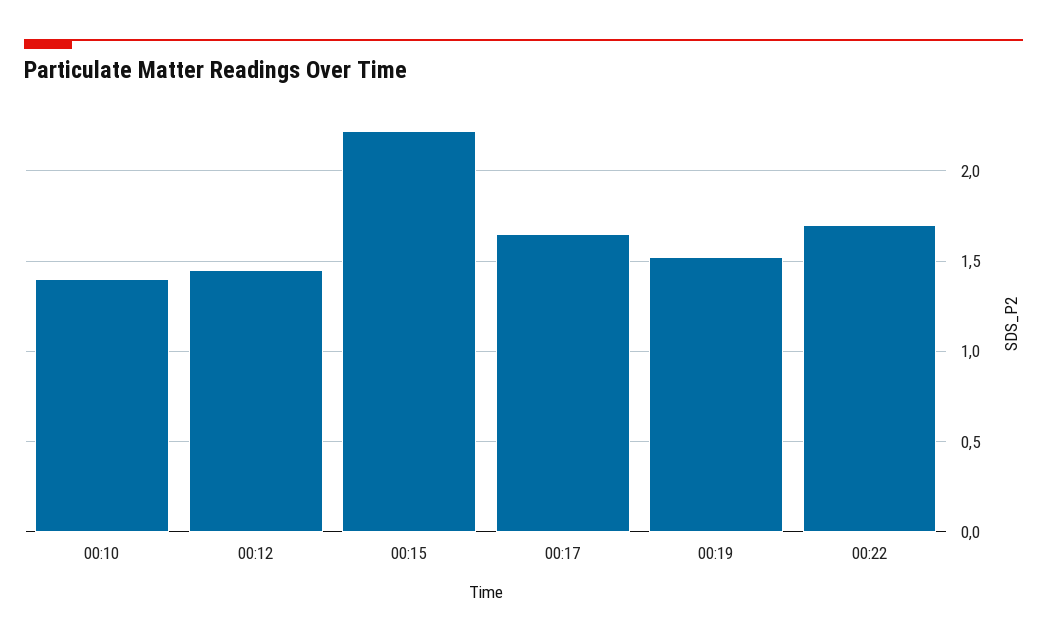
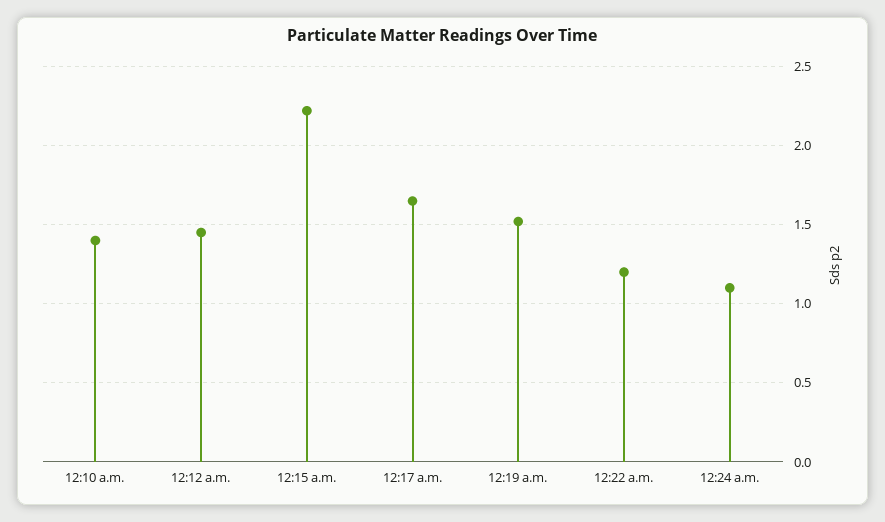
00:22: 1.7 -> 1.2
12:24 a.m.: none -> 1.1

